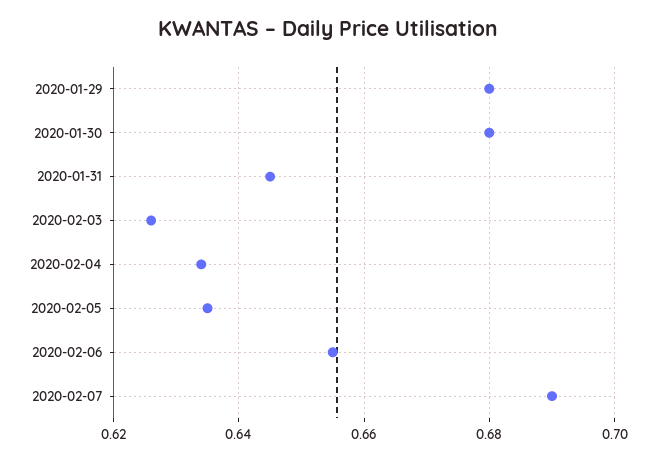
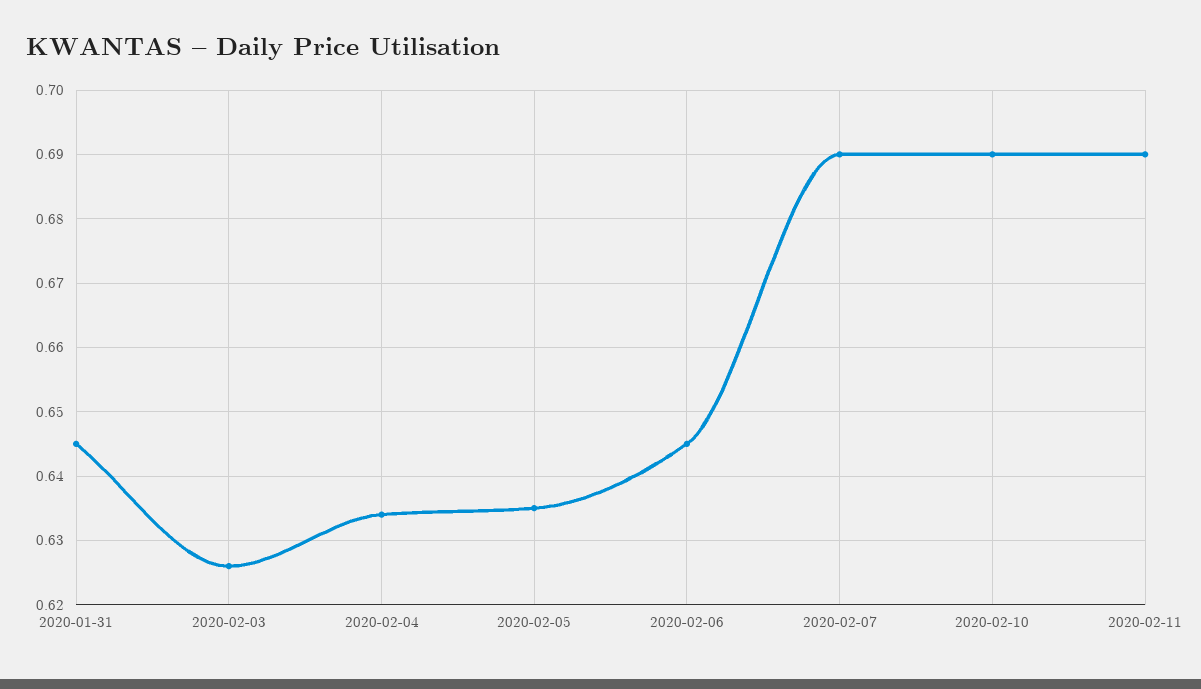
2020-01-29: 0.68 -> none
2020-01-30: 0.68 -> none
2020-02-06: 0.655 -> 0.645
2020-02-10: none -> 0.69
2020-02-11: none -> 0.69

